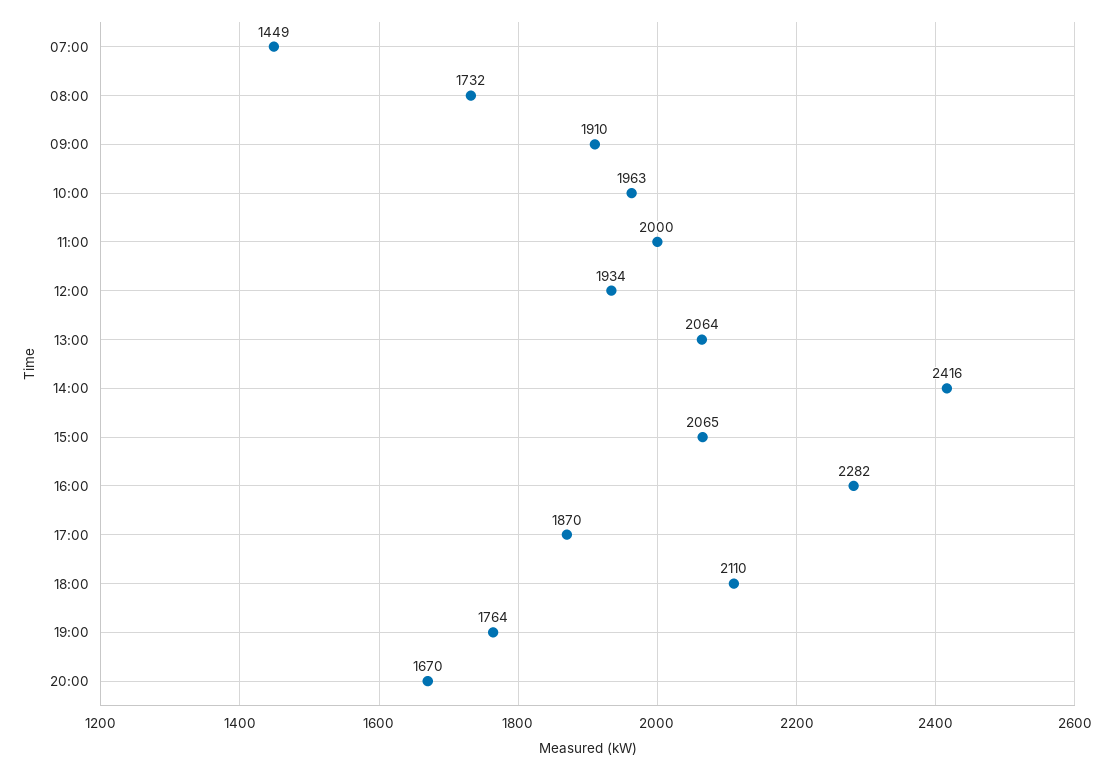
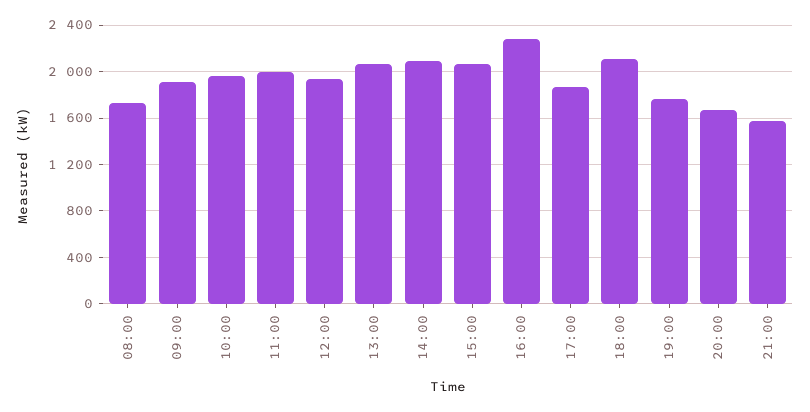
07:00: 1449 -> none
14:00: 2416 -> 2100
21:00: none -> 1600

